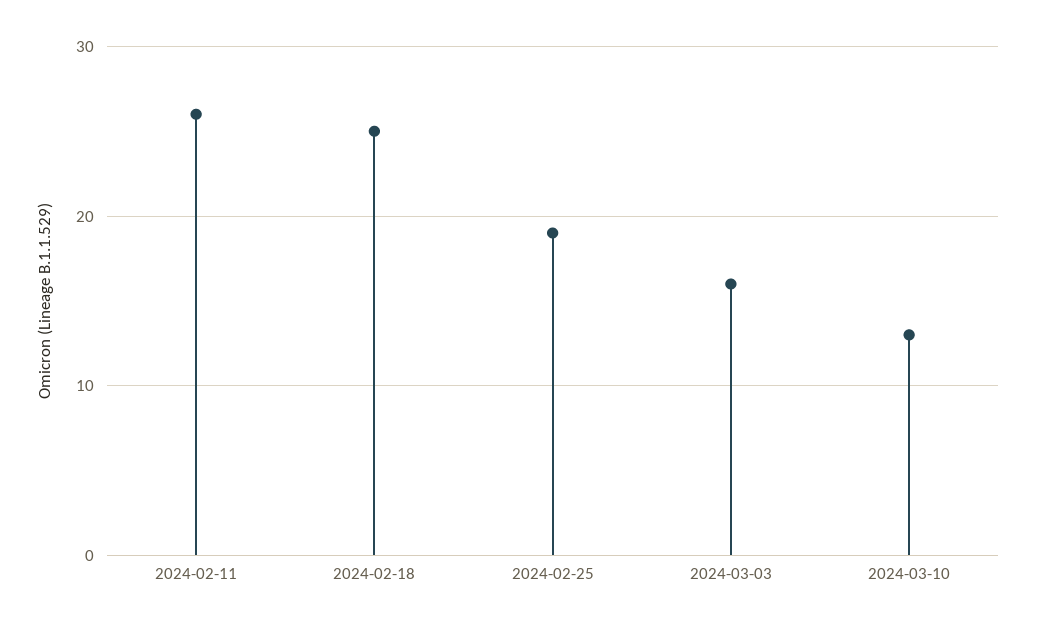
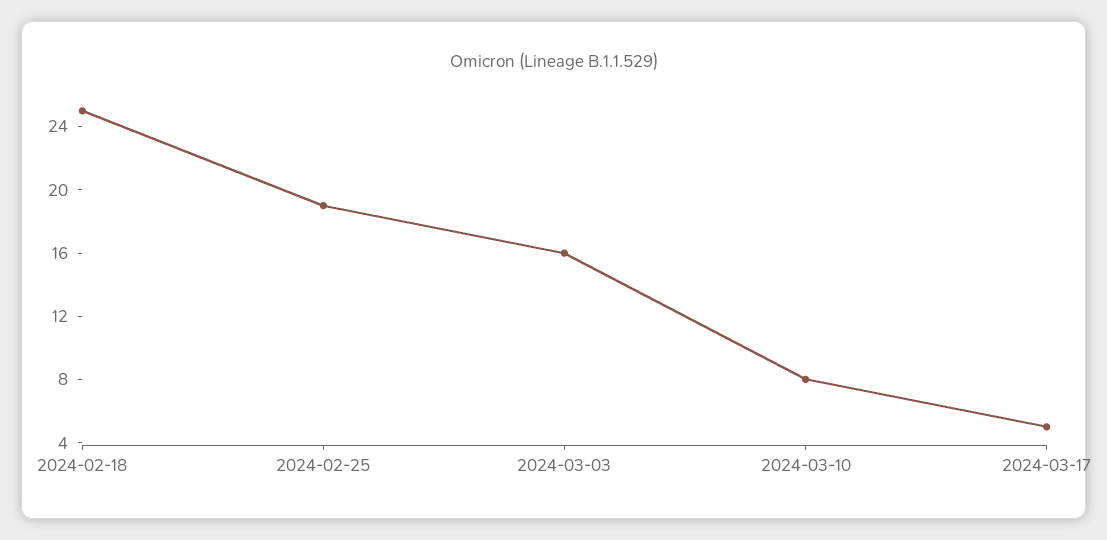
2024-02-11: 26 -> none
2024-03-10: 13 -> 8
2024-03-17: none -> 5

